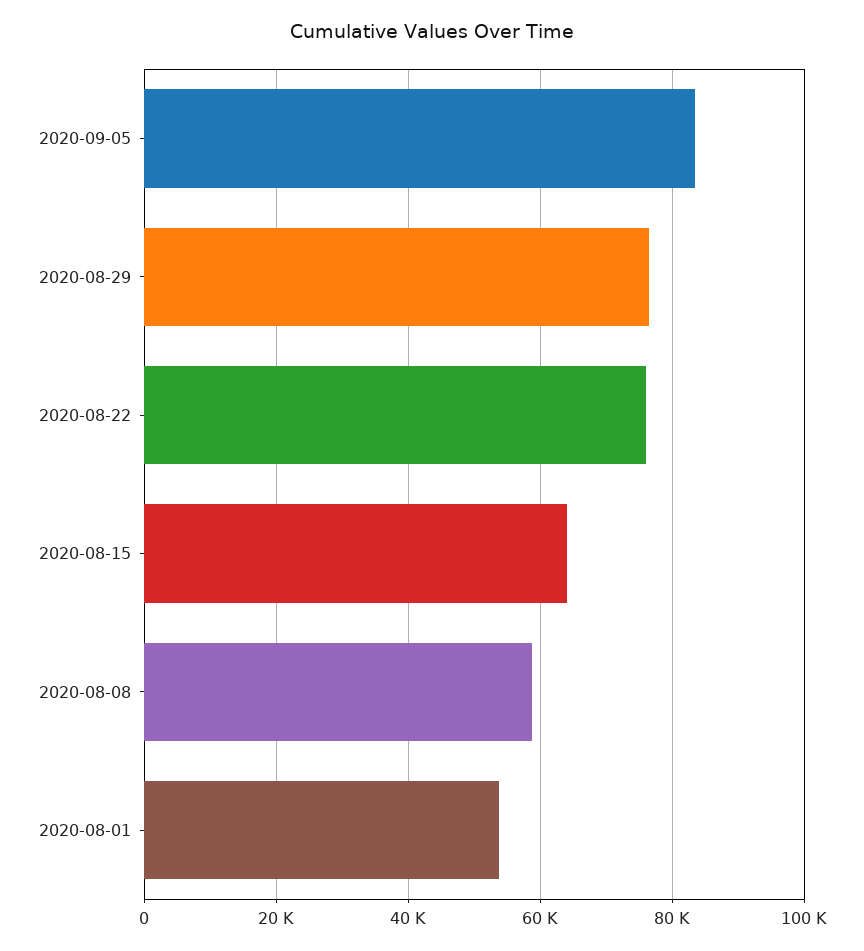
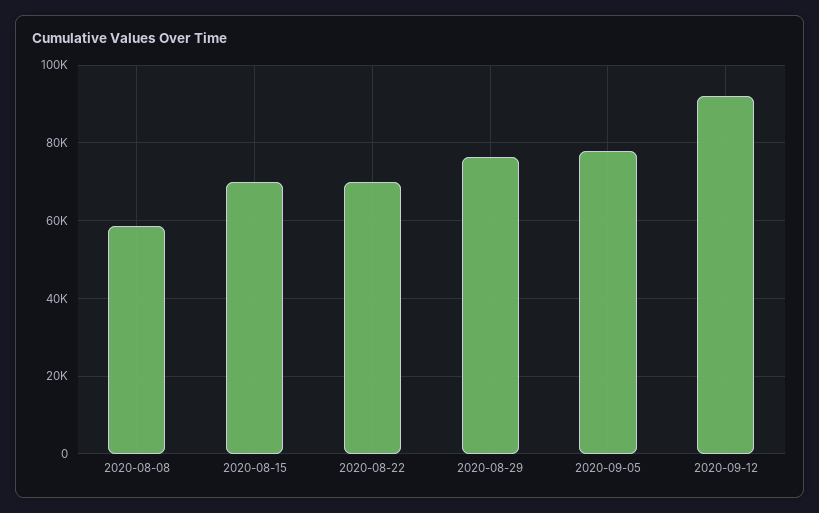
2020-09-05: 84000 -> 78000
2020-08-22: 76000 -> 70000
2020-08-15: 64000 -> 70000
2020-08-01: 54000 -> none
2020-09-12: none -> 92000

